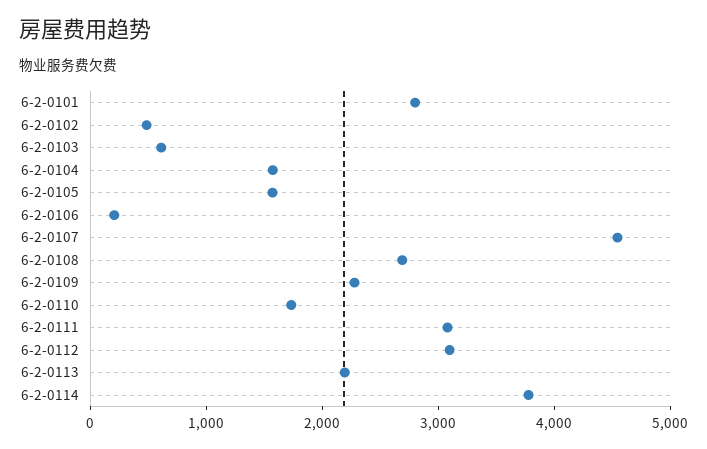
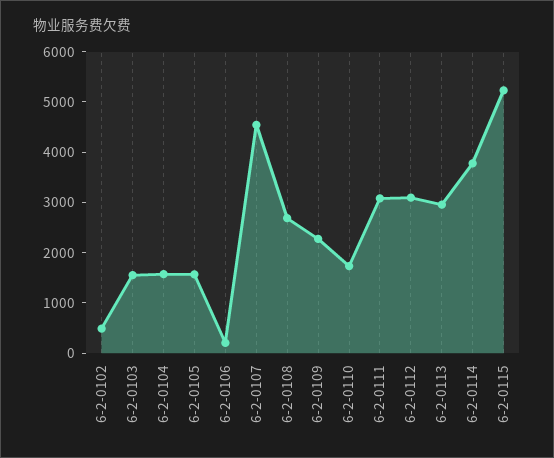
6-2-0101: 2800 -> none
6-2-0103: 600 -> 1600
6-2-0113: 2200 -> 3000
6-2-0115: none -> 5200

